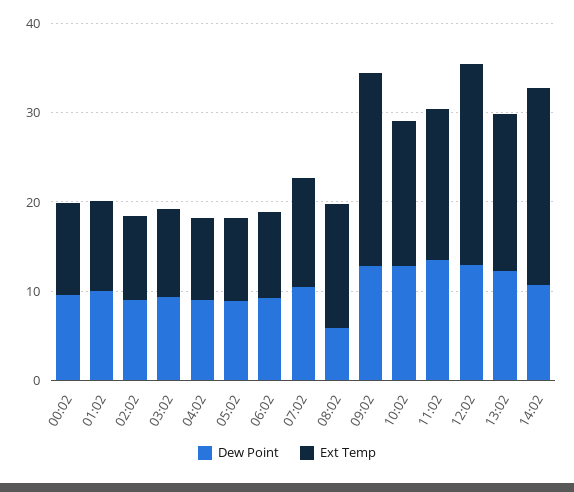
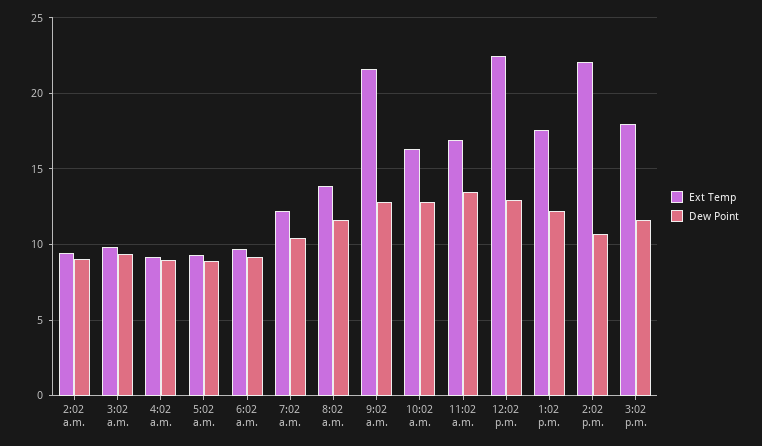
Dew Point, 00:02: 10 -> none
Ext Temp, 00:02: 10 -> none
Dew Point, 01:02: 10 -> none
Ext Temp, 01:02: 10 -> none
Dew Point, 08:02: 6 -> 11.5
Ext Temp, 3:02 p.m.: none -> 18
Dew Point, 3:02 p.m.: none -> 11.5

